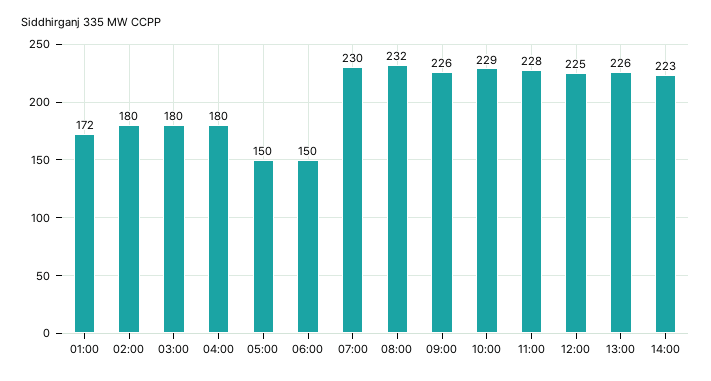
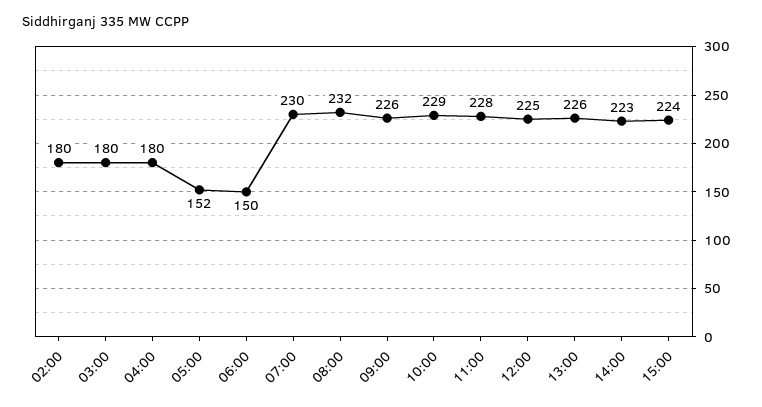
01:00: 172 -> none
05:00: 150 -> 152
15:00: none -> 224

